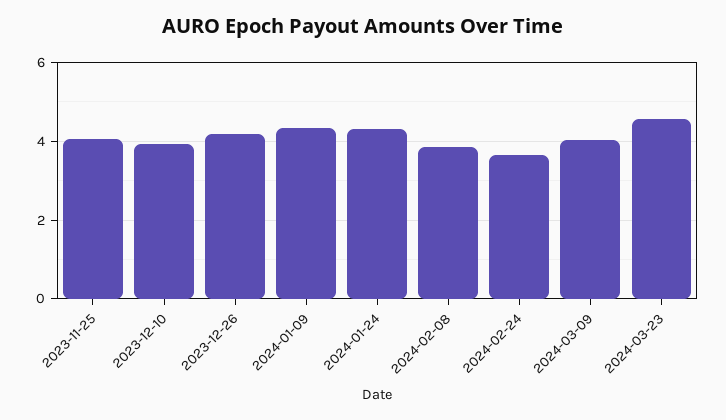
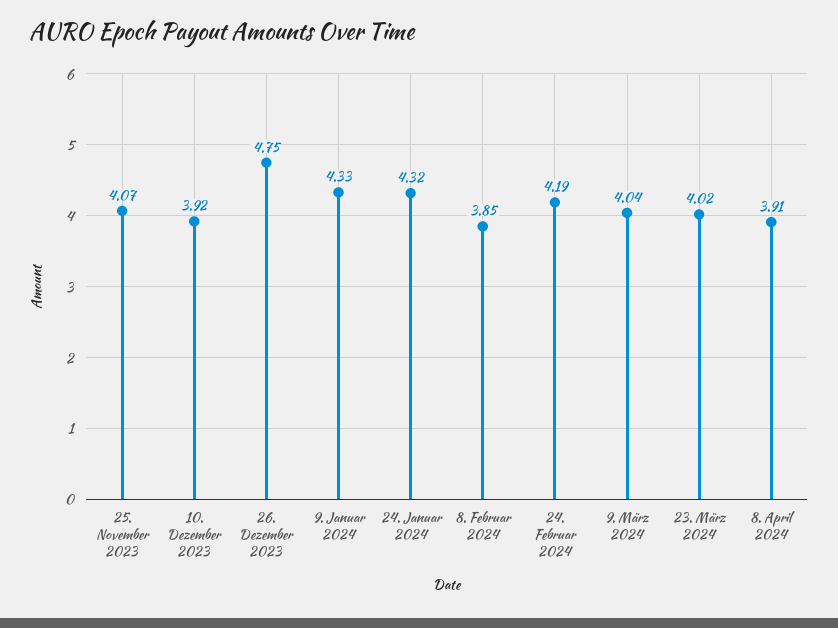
2023-12-26: 4.2 -> 4.75
2024-02-24: 3.6 -> 4.19
2024-03-23: 4.6 -> 4.02
8. April 2024: none -> 3.91

